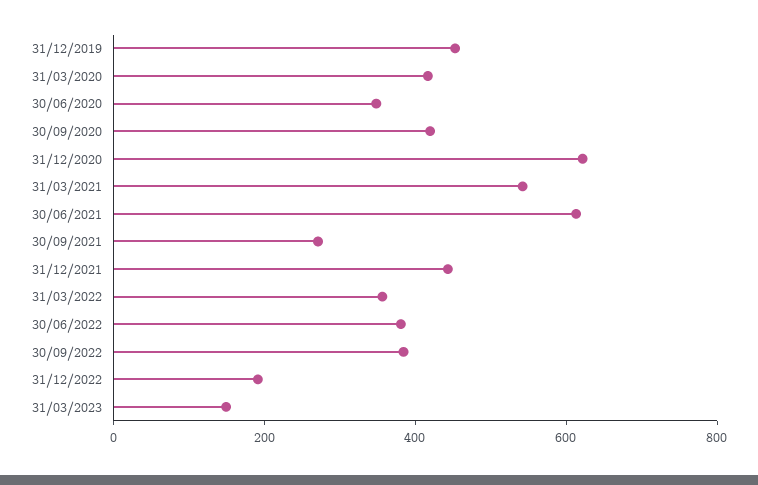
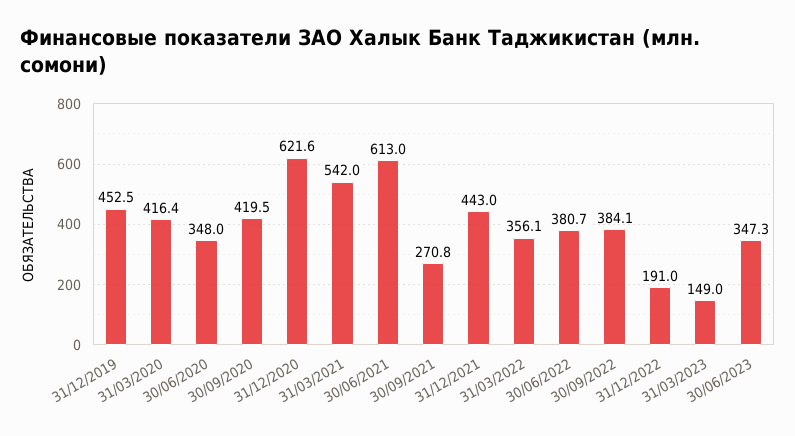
30/06/2023: none -> 347.3

